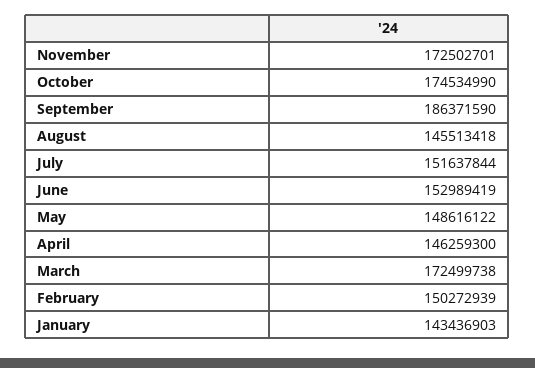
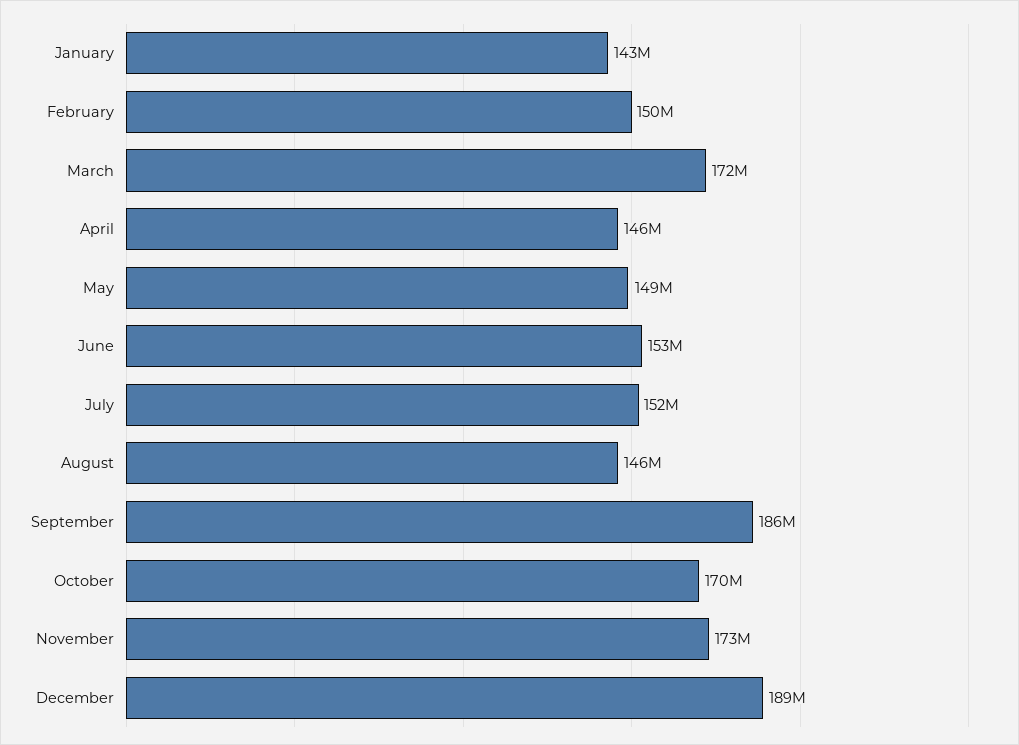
October: 174534990 -> 170000000
December: none -> 189000000

